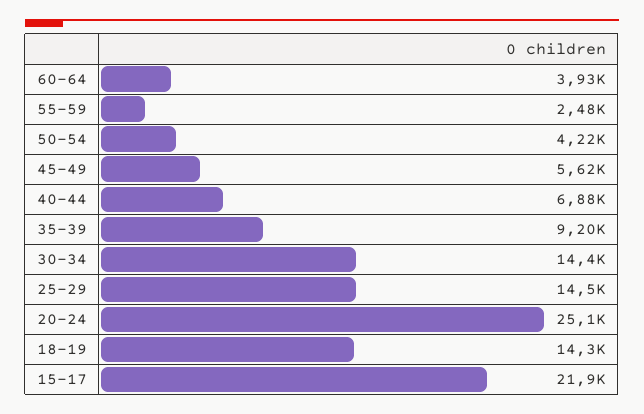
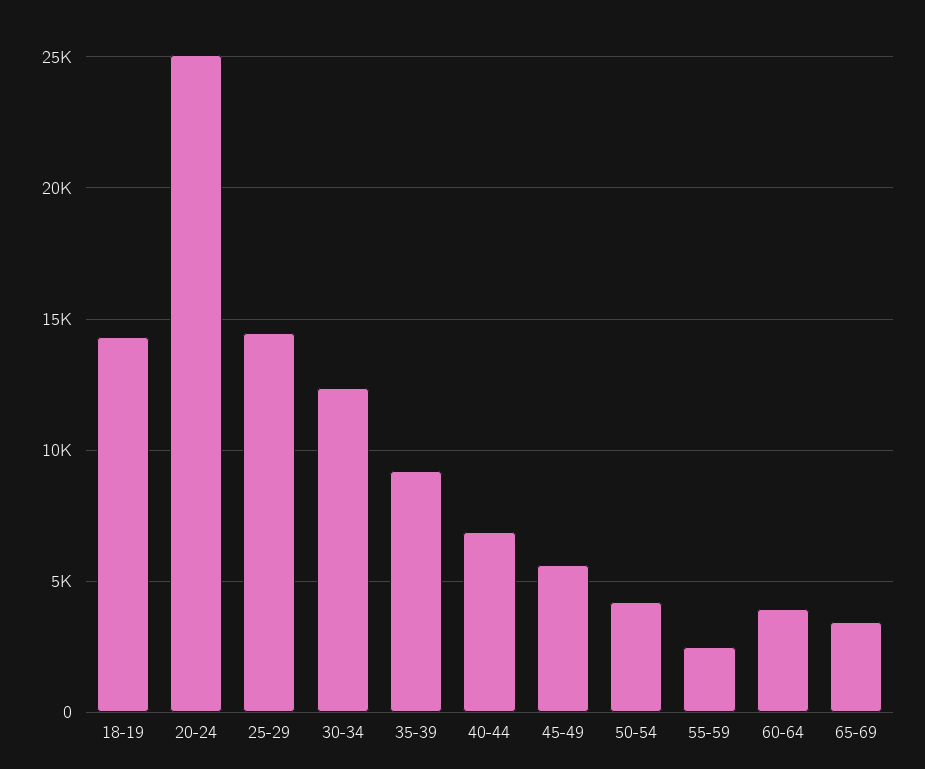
30-34: 14400 -> 12500
15-17: 21900 -> none
65-69: none -> 3500

